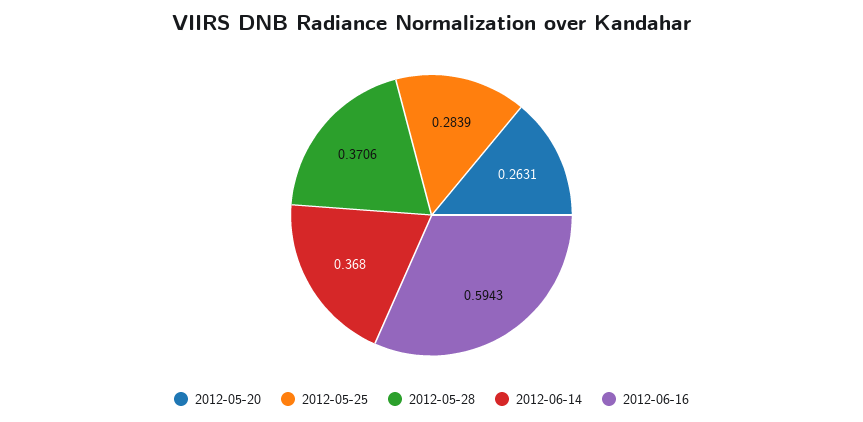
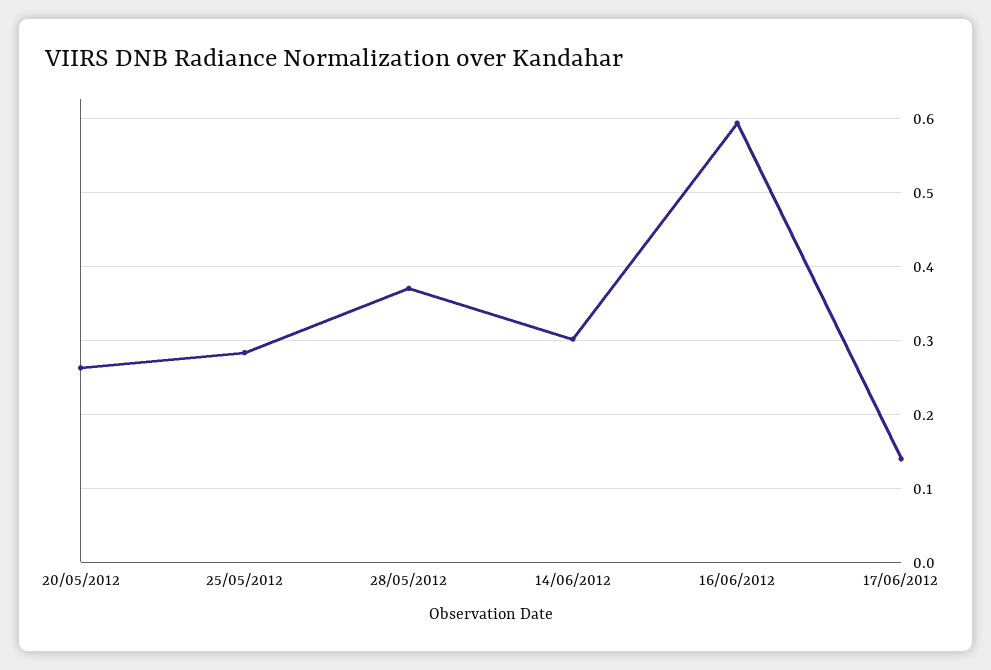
2012-06-14: 0.368 -> 0.3
17/06/2012: none -> 0.14

